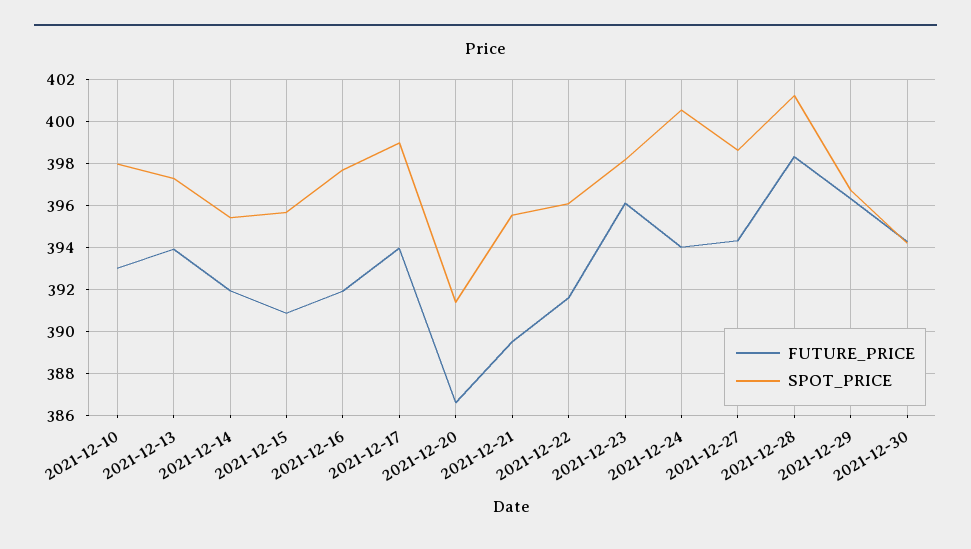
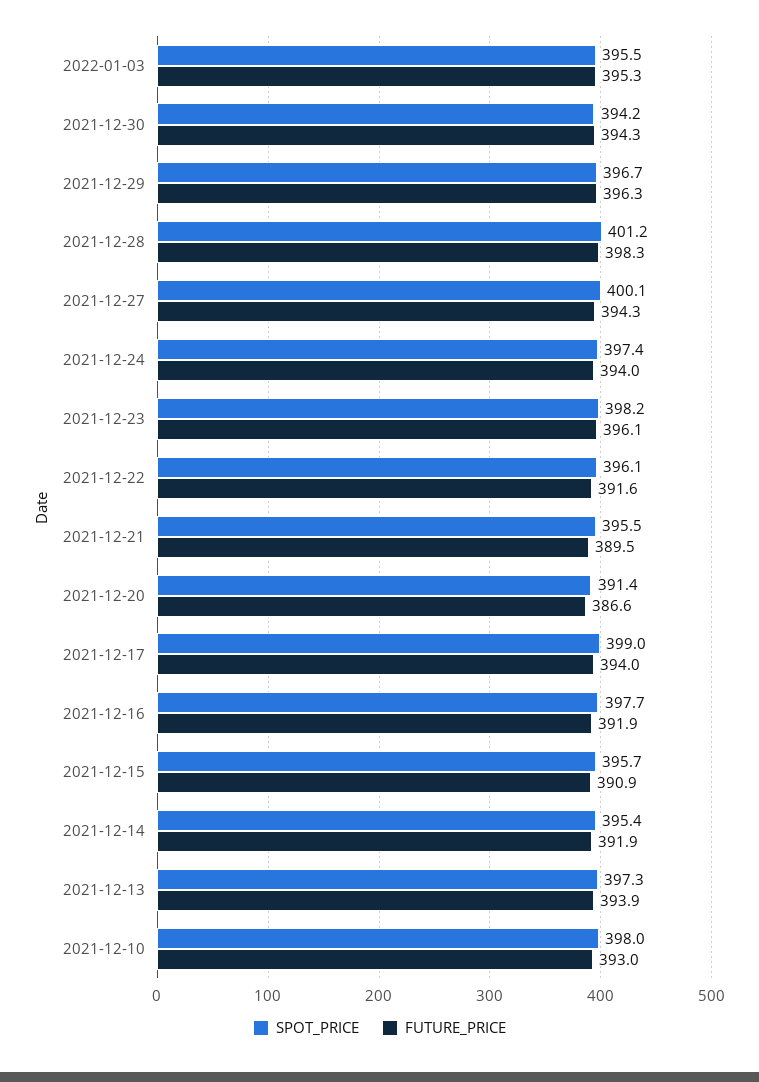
SPOT_PRICE, 2021-12-24: 400.5 -> 397.4
SPOT_PRICE, 2021-12-27: 398.5 -> 400.1
SPOT_PRICE, 2022-01-03: none -> 395.5
FUTURE_PRICE, 2022-01-03: none -> 395.3

